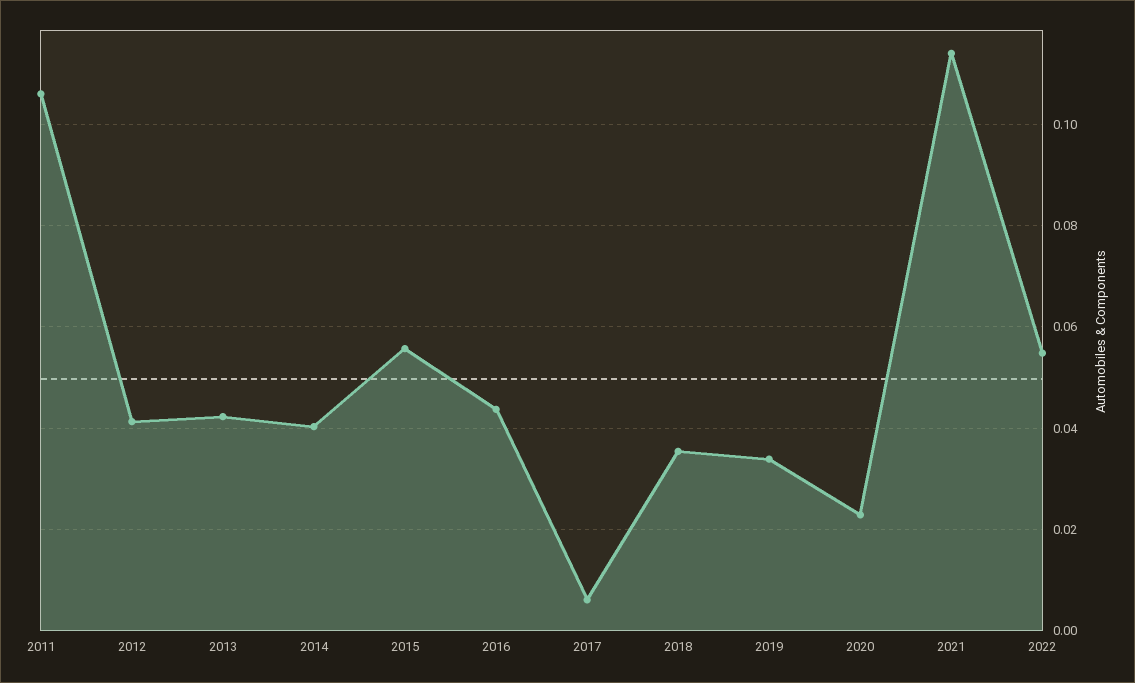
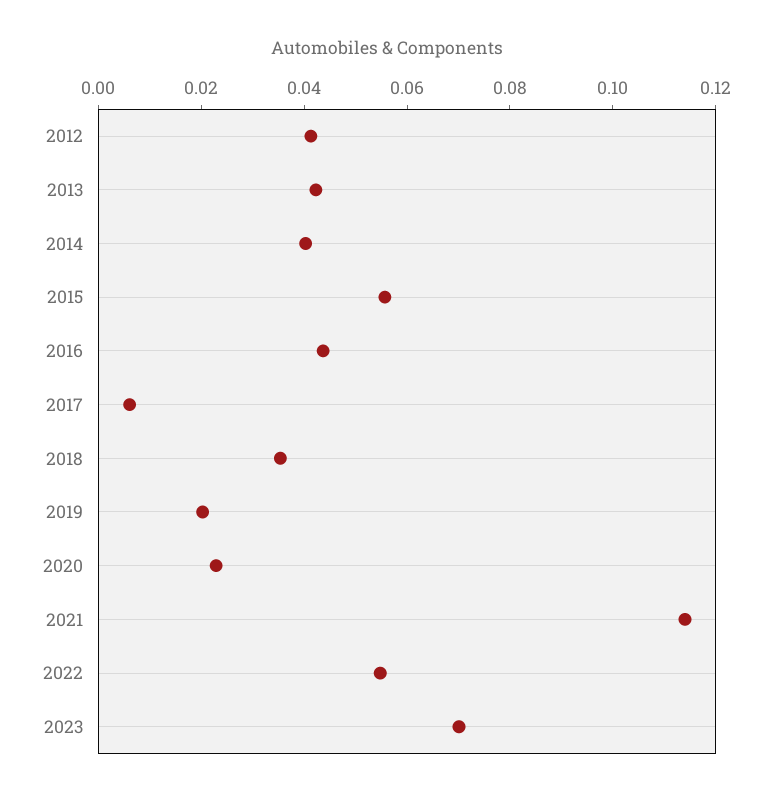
2011: 0.106 -> none
2019: 0.034 -> 0.02
2023: none -> 0.07

